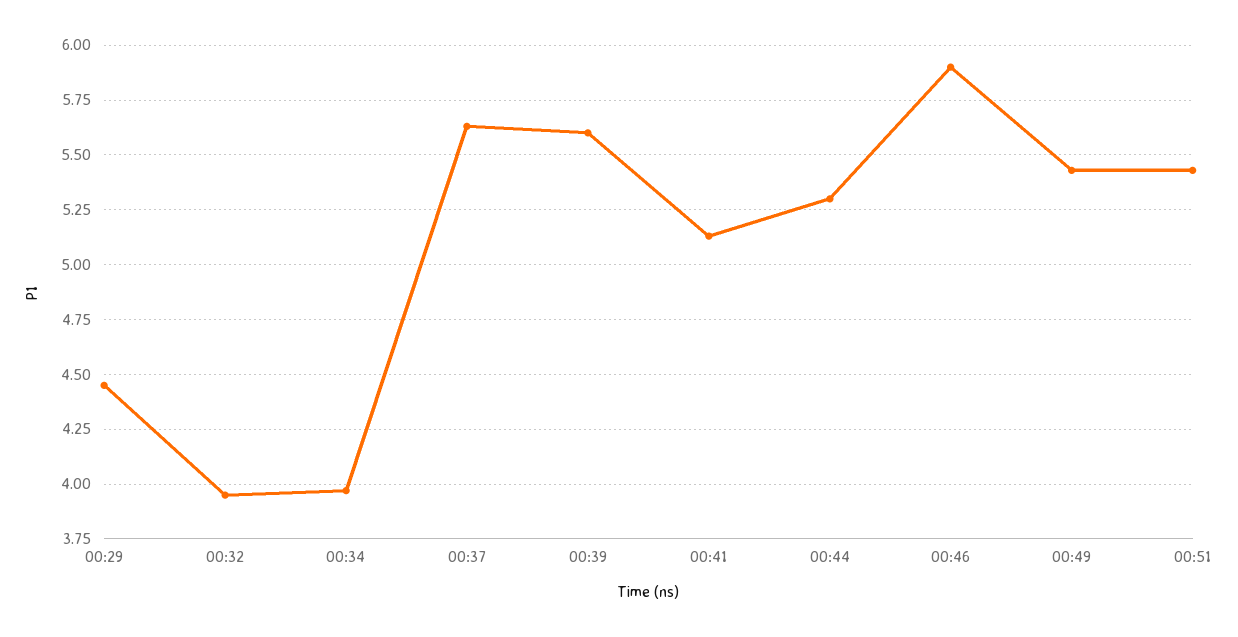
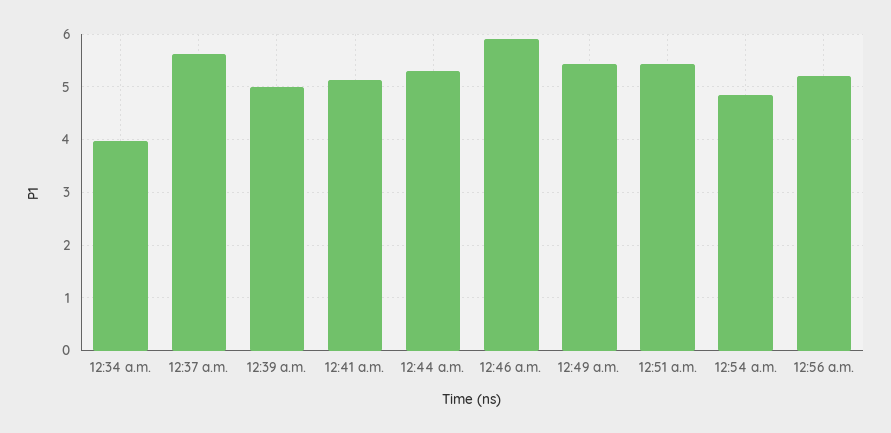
00:29: 4.45 -> none
00:32: 3.95 -> none
00:39: 5.6 -> 5
12:54 a.m.: none -> 4.8
12:56 a.m.: none -> 5.2

